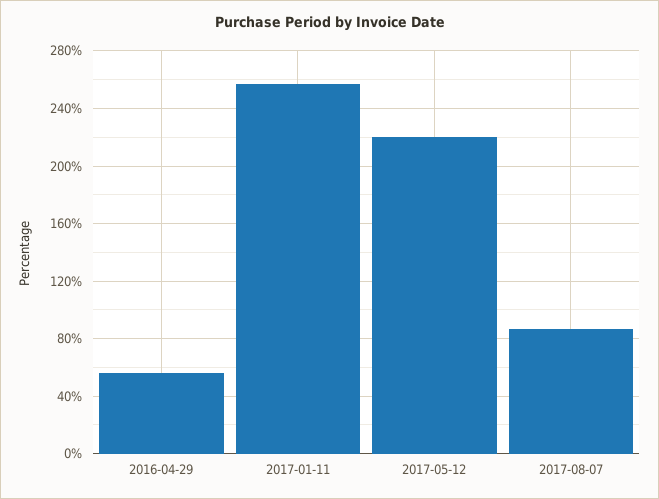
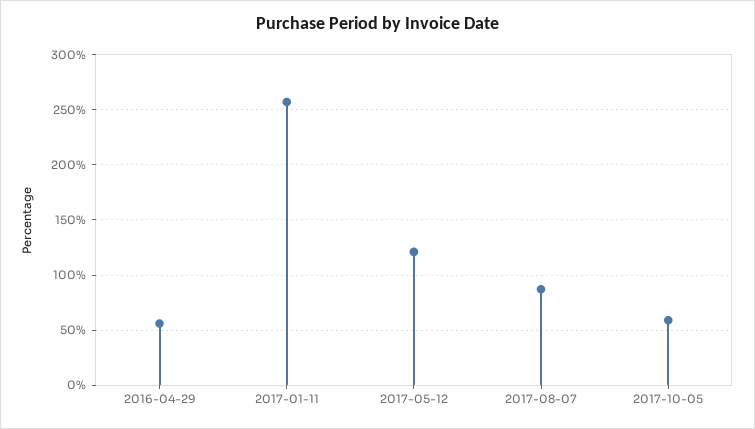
2017-05-12: 220 -> 120
2017-10-05: none -> 60

